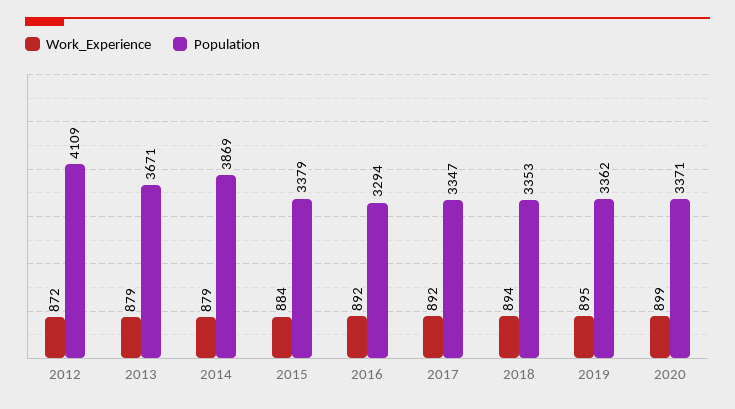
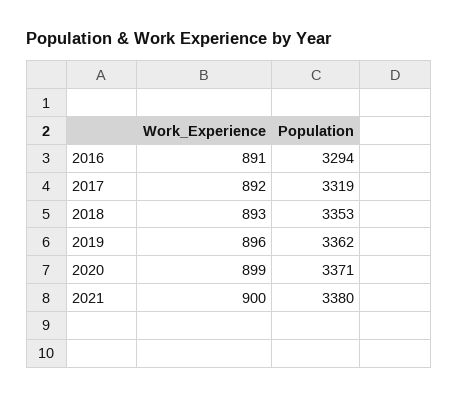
Work_Experience, 2012: 872 -> none
Population, 2012: 4109 -> none
Work_Experience, 2013: 879 -> none
Population, 2013: 3671 -> none
Work_Experience, 2014: 879 -> none
Population, 2014: 3869 -> none
Work_Experience, 2015: 884 -> none
Population, 2015: 3379 -> none
Work_Experience, 2016: 892 -> 891
Population, 2017: 3347 -> 3319
Work_Experience, 2018: 894 -> 893
Work_Experience, 2019: 895 -> 896
Work_Experience, 2021: none -> 900
Population, 2021: none -> 3380

